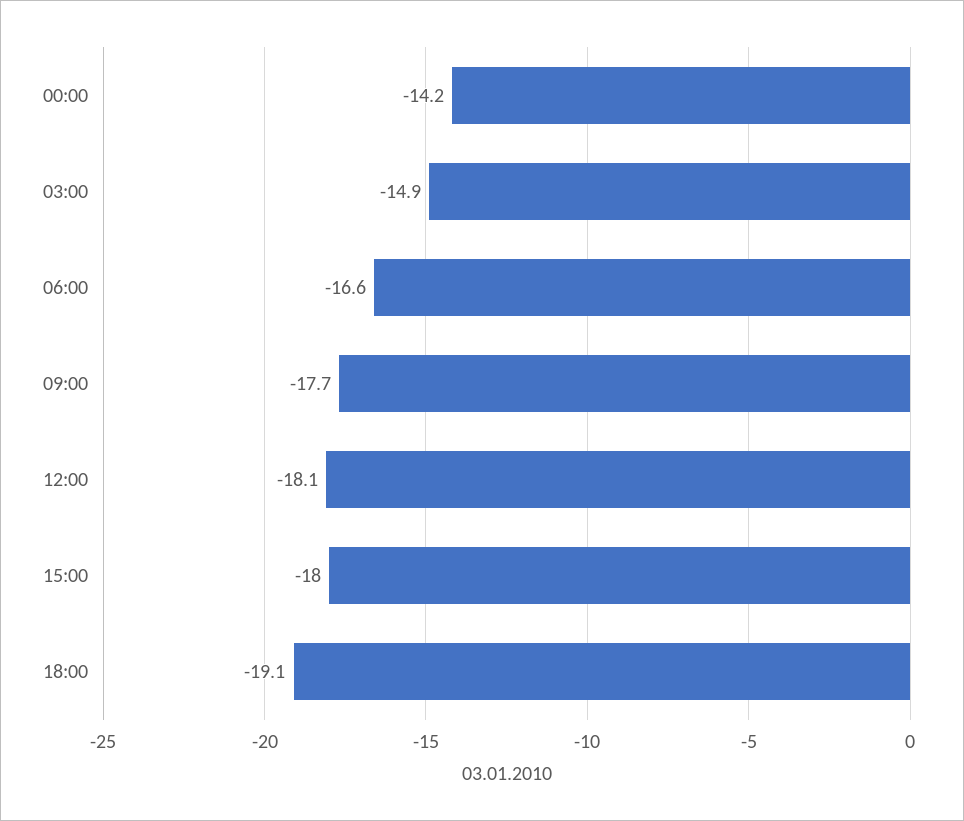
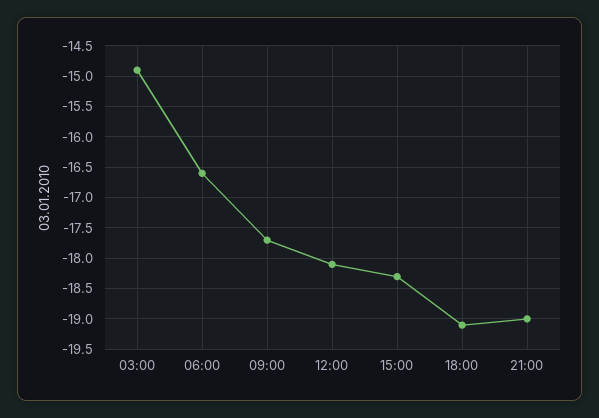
00:00: -14.2 -> none
15:00: -18 -> -18.3
21:00: none -> -19

